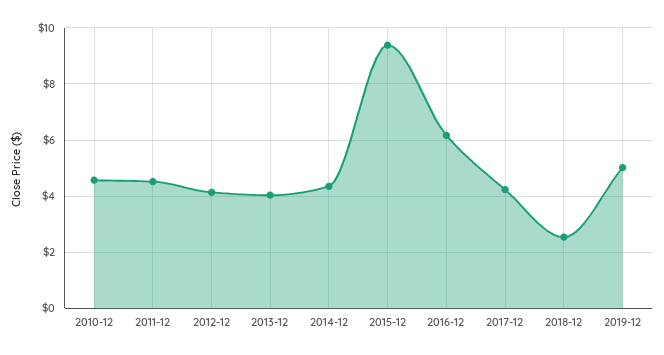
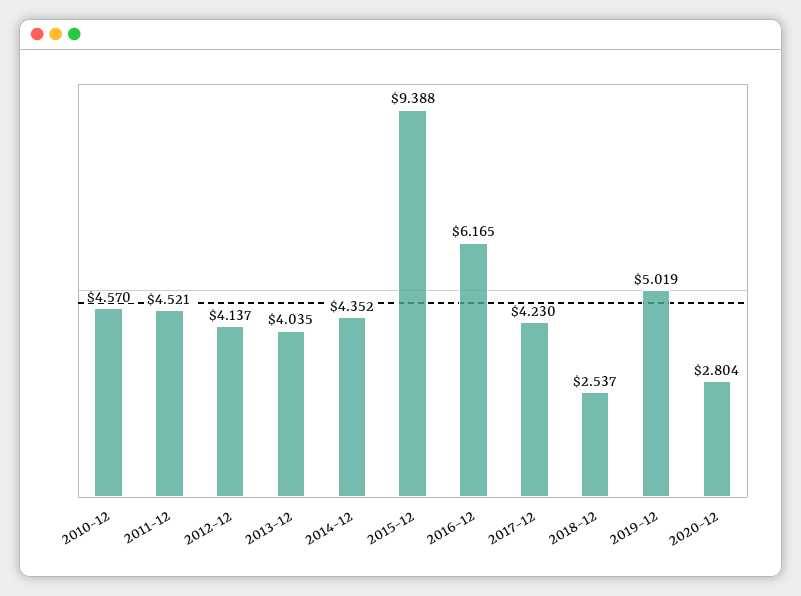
2020-12: none -> 2.804

